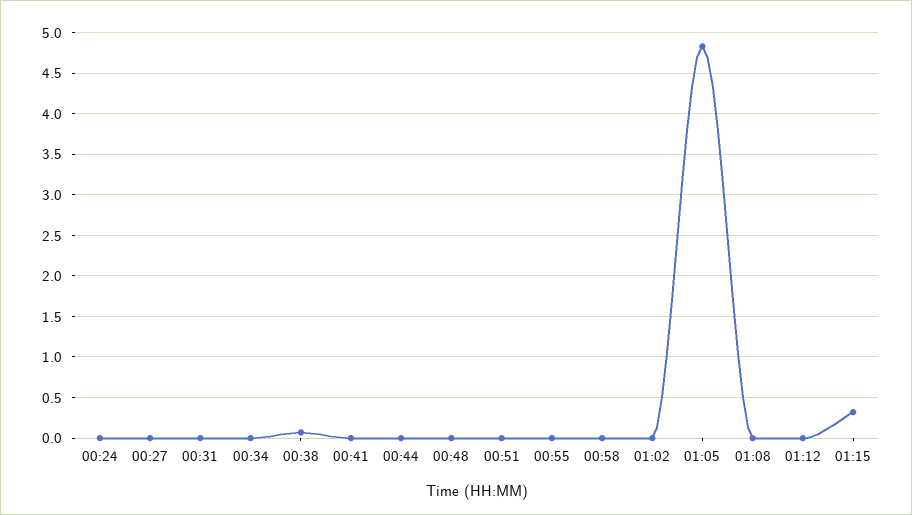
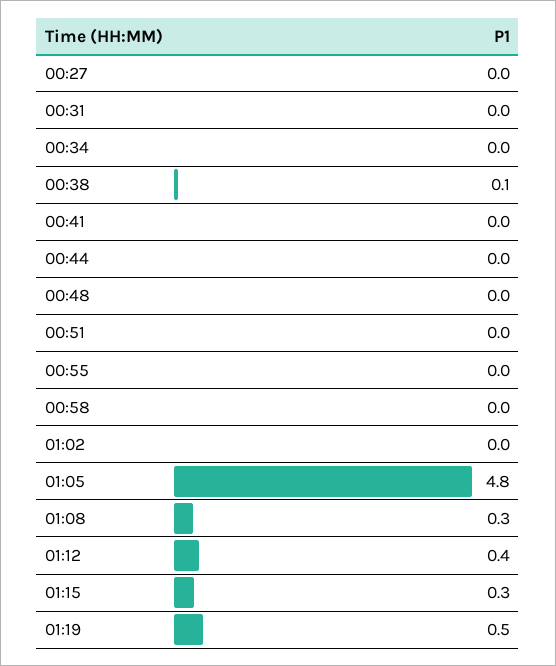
00:24: 0 -> none
01:08: 0 -> 0.3
01:12: 0 -> 0.4
01:19: none -> 0.5

